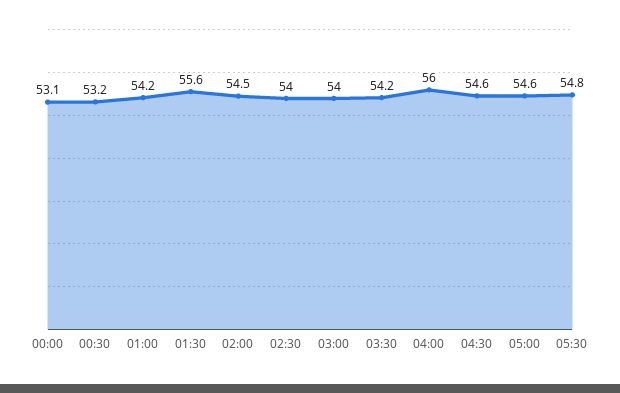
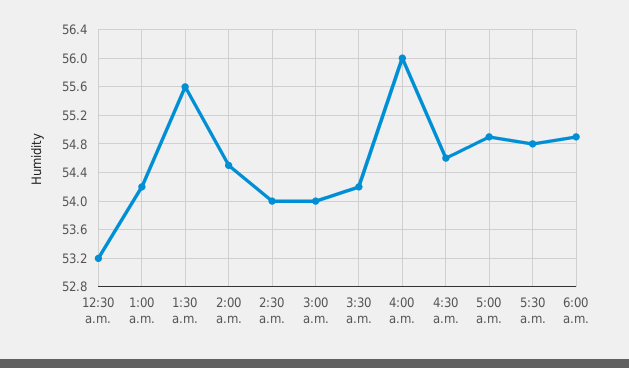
00:00: 53.1 -> none
05:00: 54.6 -> 54.9
6:00 a.m.: none -> 54.9

